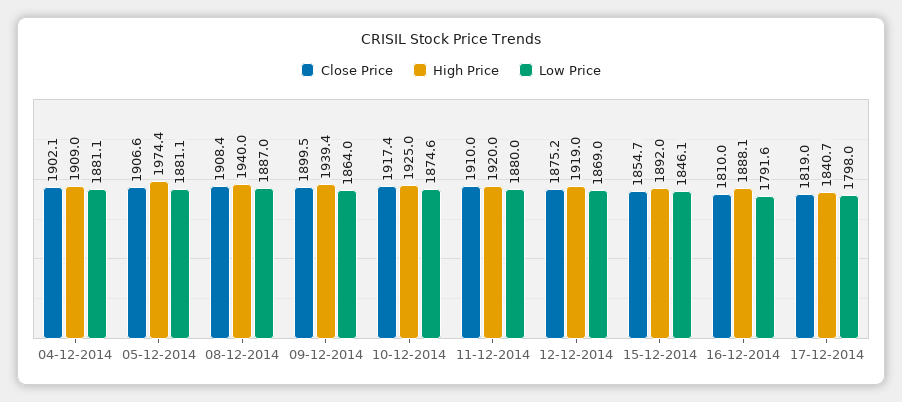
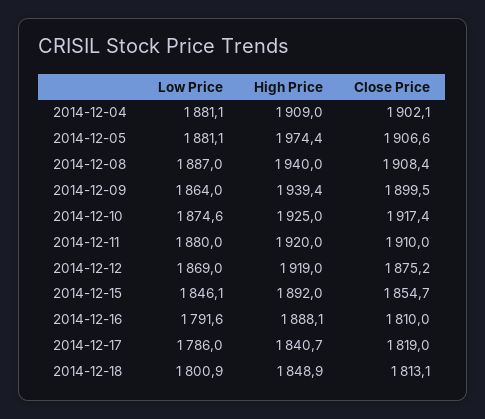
Low Price, 17-12-2014: 1798 -> 1786
Low Price, 2014-12-18: none -> 1800.9
High Price, 2014-12-18: none -> 1848.9
Close Price, 2014-12-18: none -> 1813.1

